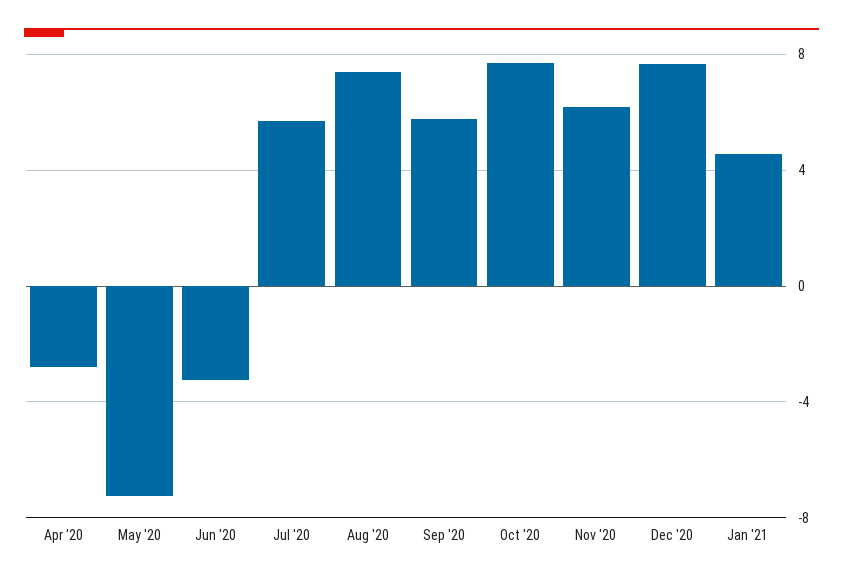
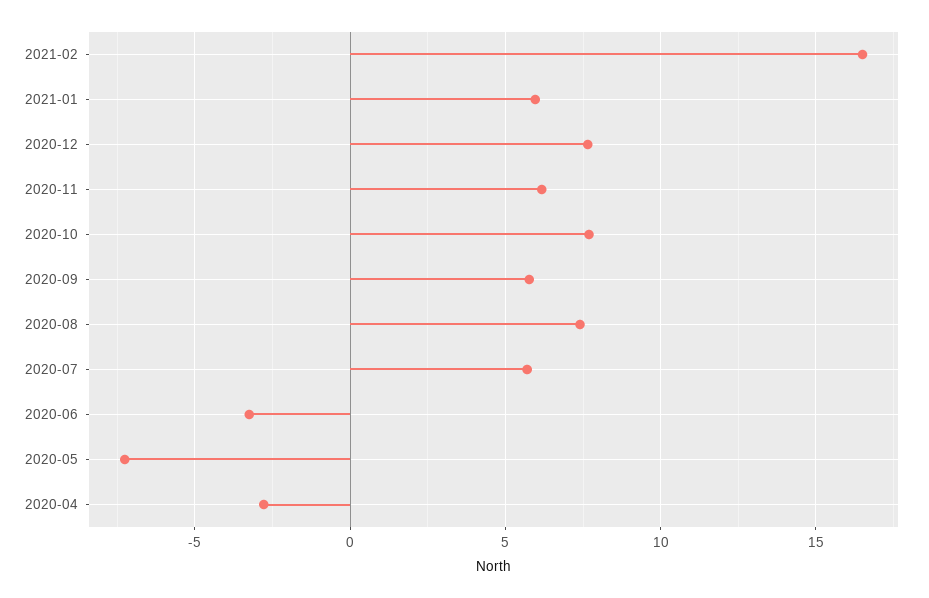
Jan '21: 4.5 -> 6
2021-02: none -> 16.5

